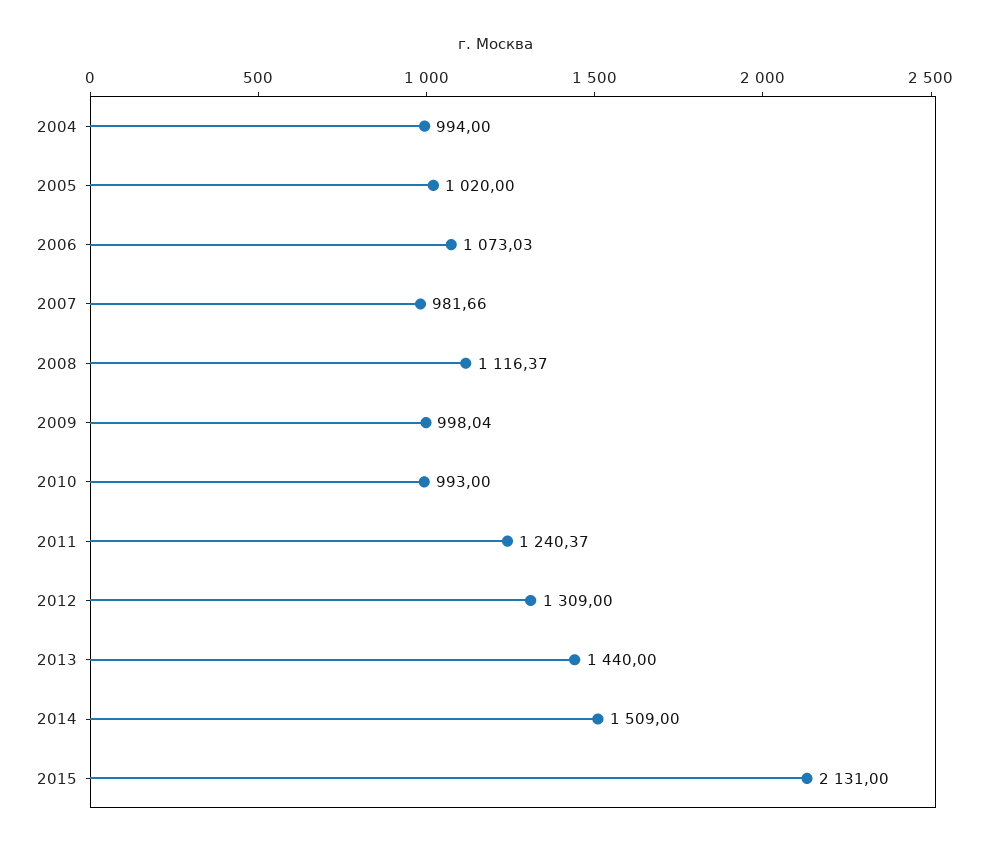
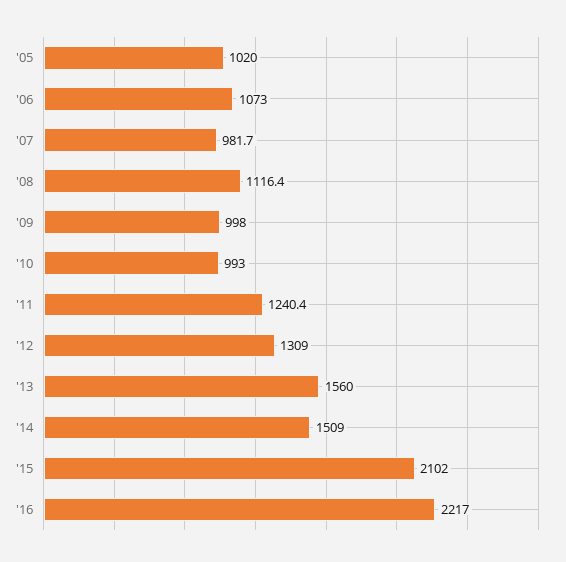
2004: 994 -> none
2013: 1440 -> 1560
2015: 2131 -> 2102
'16: none -> 2217

